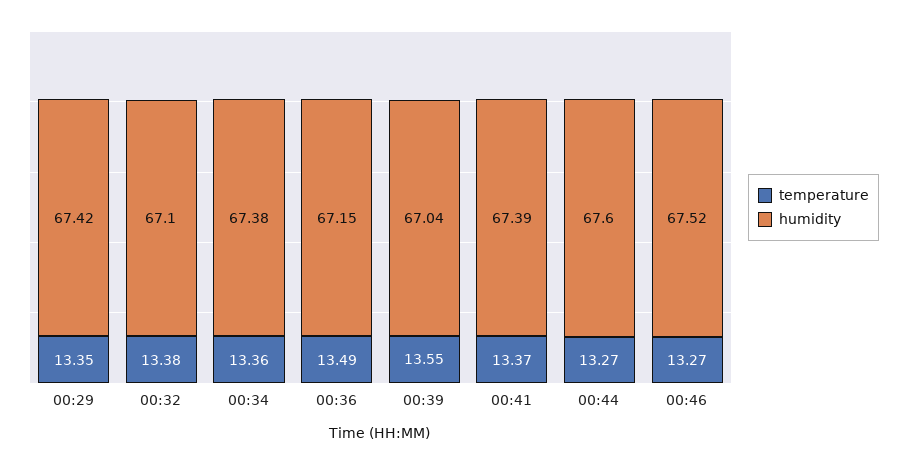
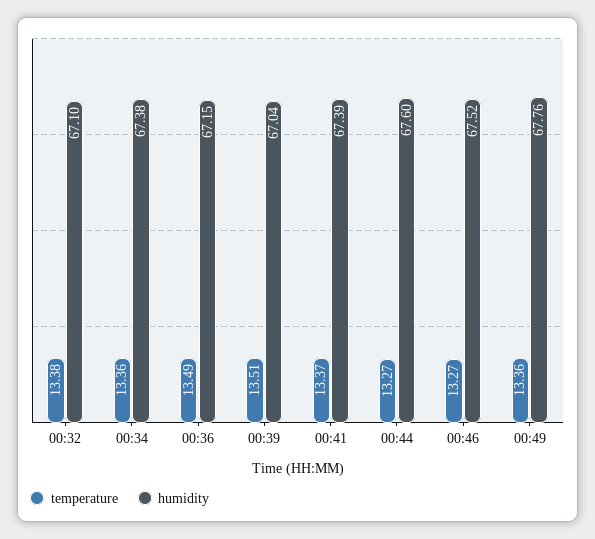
temperature, 00:29: 13.35 -> none
humidity, 00:29: 67.42 -> none
temperature, 00:39: 13.55 -> 13.51
temperature, 00:49: none -> 13.36
humidity, 00:49: none -> 67.76

